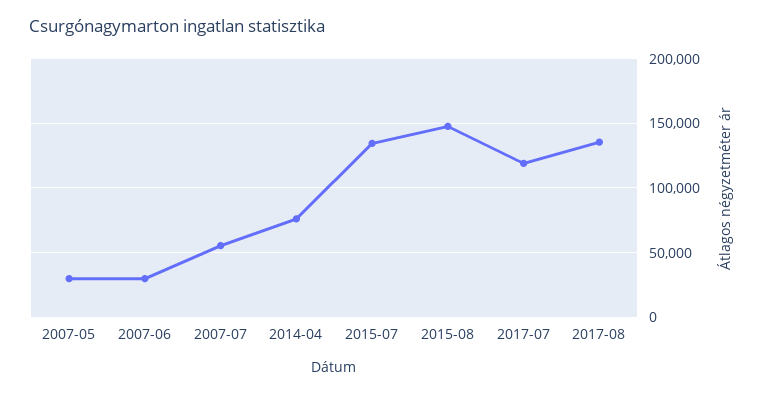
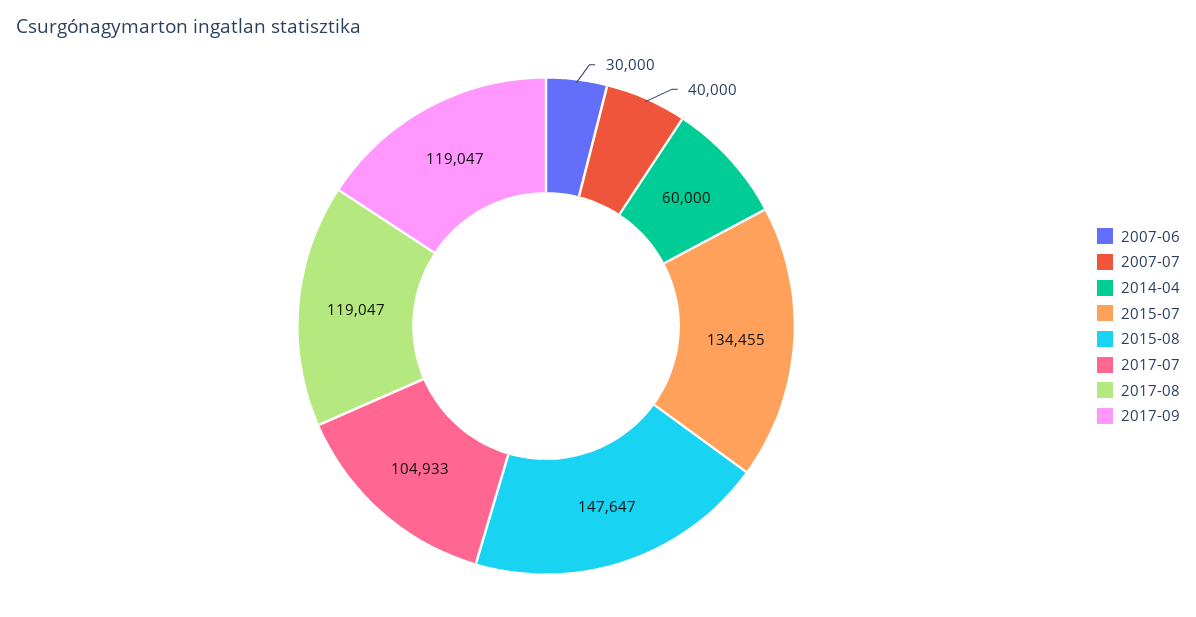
2007-05: 30000 -> none
2007-07: 55000 -> 40000
2014-04: 75000 -> 60000
2017-07: 120000 -> 104933
2017-08: 135000 -> 119047
2017-09: none -> 119047

